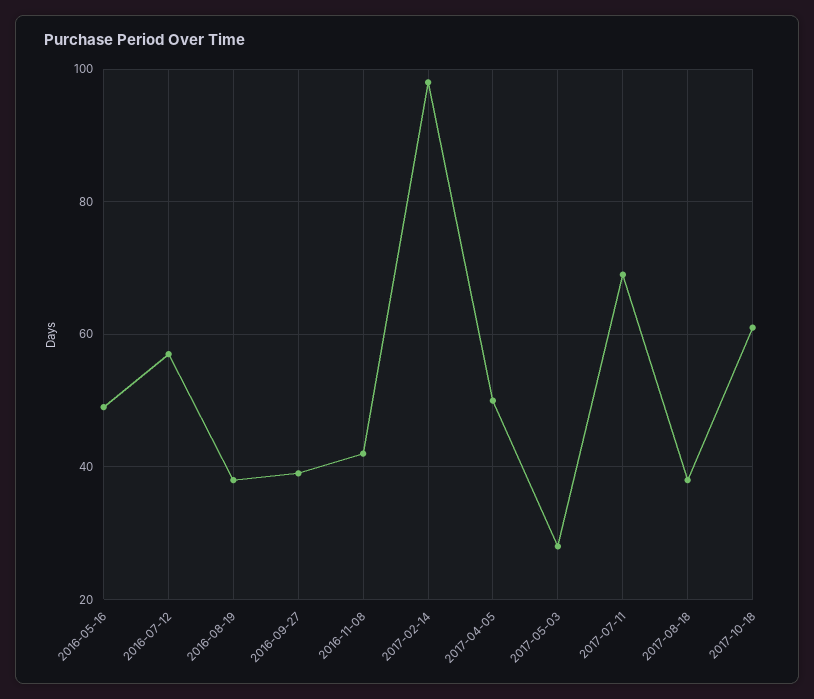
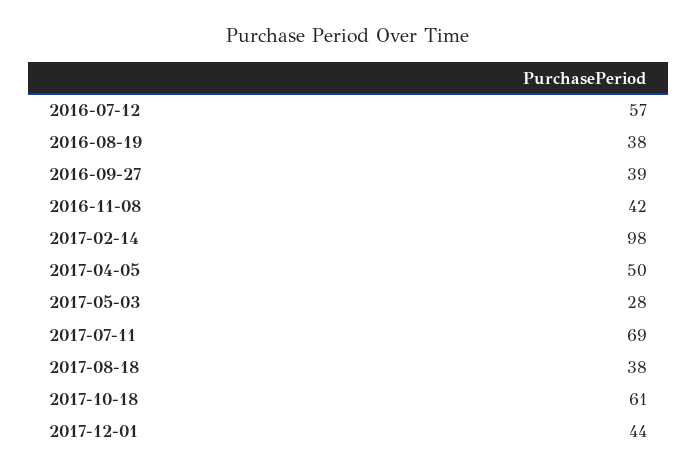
2016-05-16: 50 -> none
2017-12-01: none -> 44

